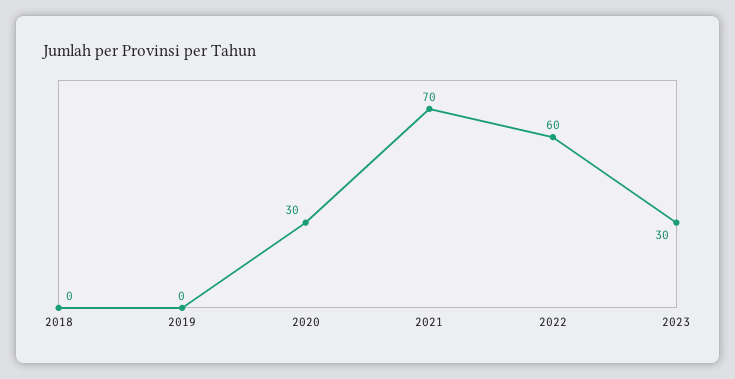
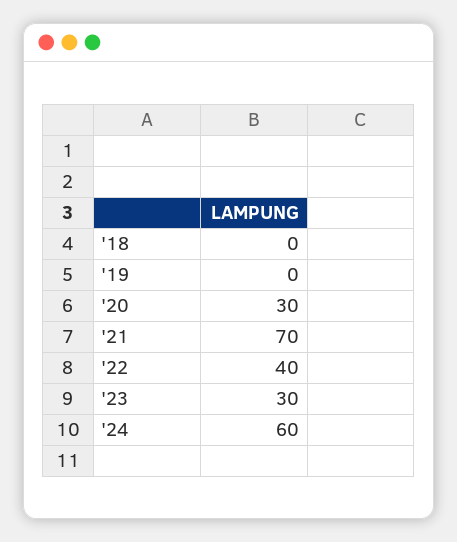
2022: 60 -> 40
'24: none -> 60

